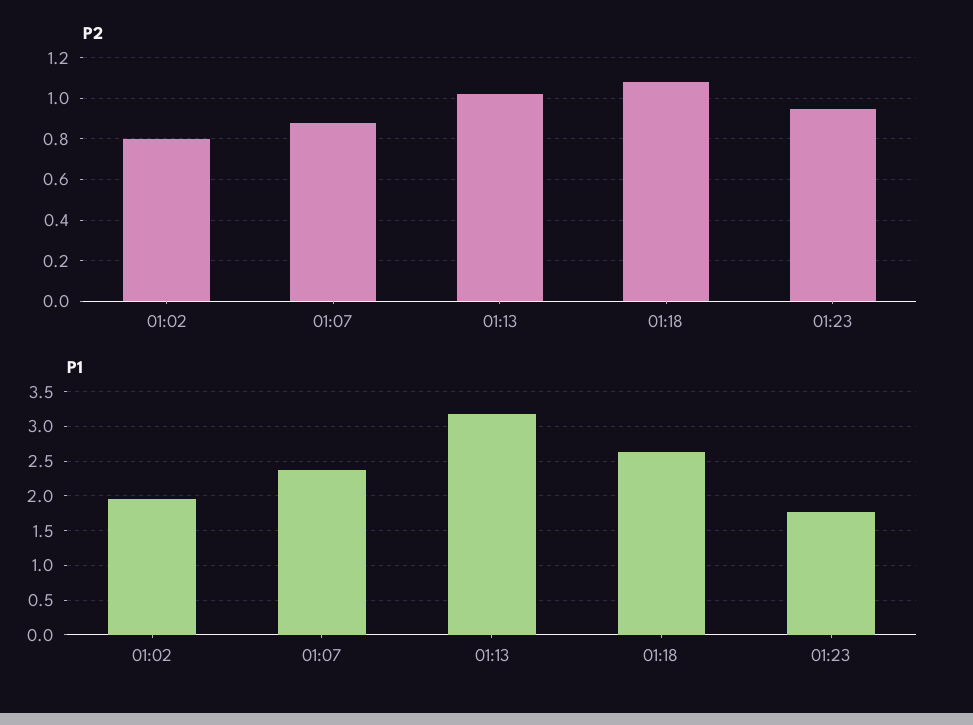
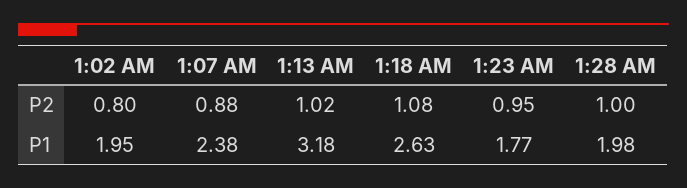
P2, 1:28 AM: none -> 1
P1, 1:28 AM: none -> 1.98

